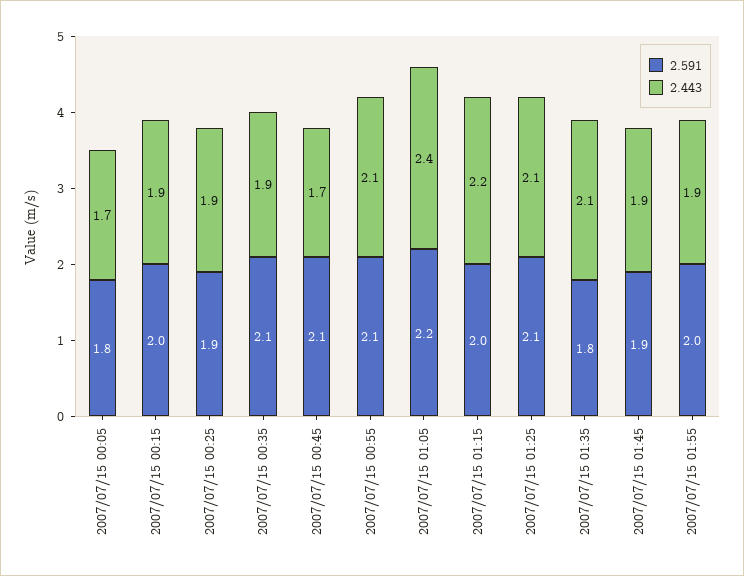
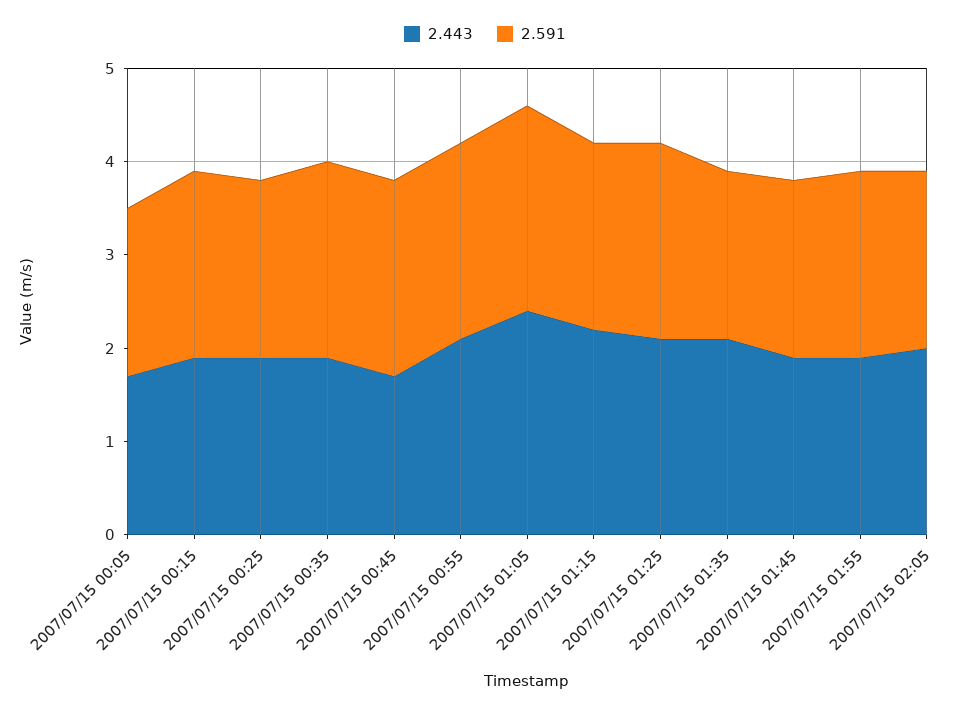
2.443, 2007/07/15 02:05: none -> 2
2.591, 2007/07/15 02:05: none -> 1.9

